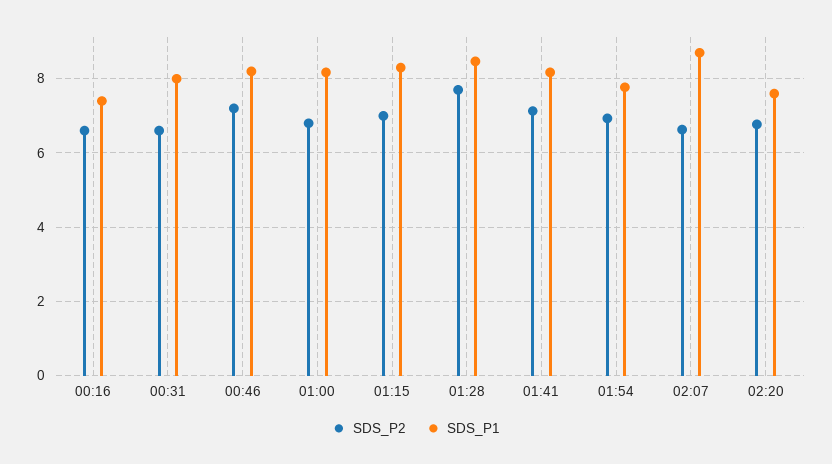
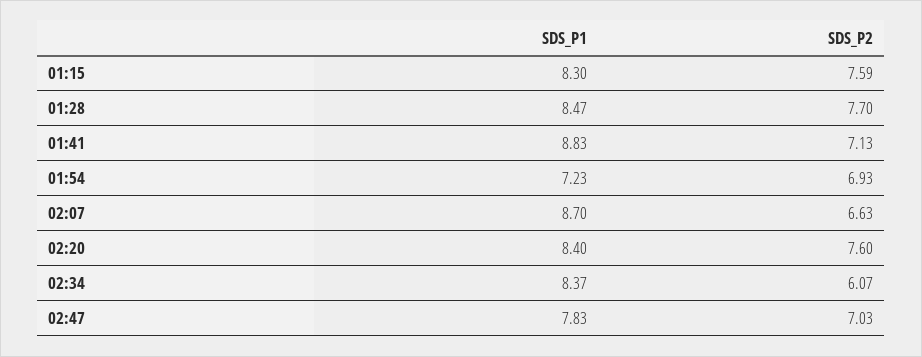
SDS_P2, 00:16: 6.6 -> none
SDS_P1, 00:16: 7.4 -> none
SDS_P2, 00:31: 6.6 -> none
SDS_P1, 00:31: 8 -> none
SDS_P2, 00:46: 7.2 -> none
SDS_P1, 00:46: 8.2 -> none
SDS_P2, 01:00: 6.8 -> none
SDS_P1, 01:00: 8.2 -> none
SDS_P2, 01:15: 7 -> 7.59
SDS_P1, 01:41: 8.2 -> 8.83
SDS_P1, 01:54: 7.8 -> 7.23
SDS_P2, 02:20: 6.8 -> 7.6
SDS_P1, 02:20: 7.6 -> 8.4
SDS_P1, 02:34: none -> 8.37
SDS_P2, 02:34: none -> 6.07
SDS_P1, 02:47: none -> 7.83
SDS_P2, 02:47: none -> 7.03

